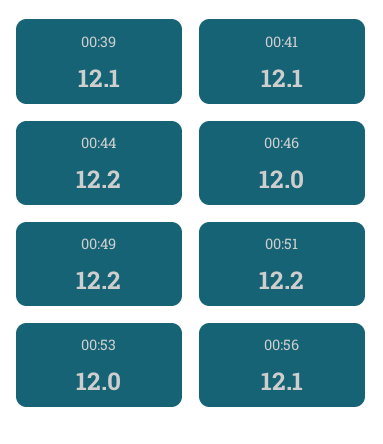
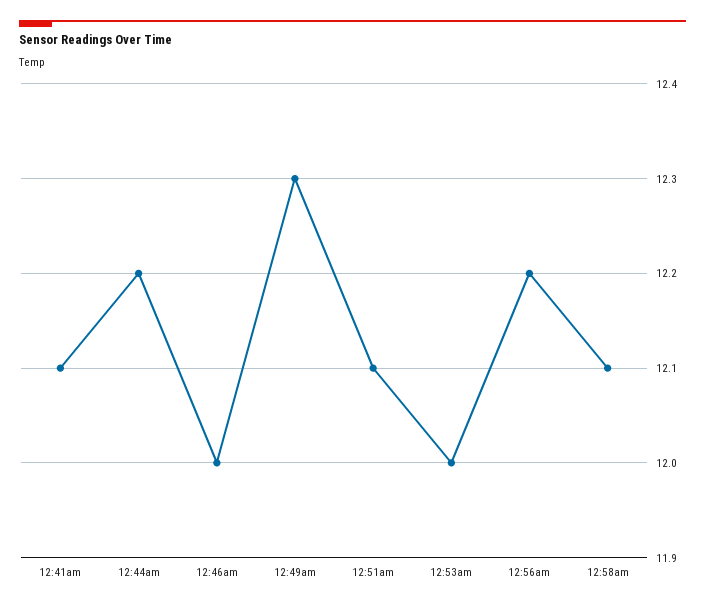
00:39: 12.1 -> none
00:49: 12.2 -> 12.3
00:51: 12.2 -> 12.1
00:56: 12.1 -> 12.2
12:58am: none -> 12.1

